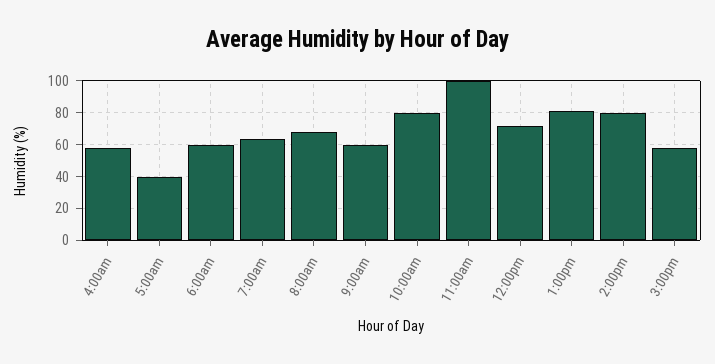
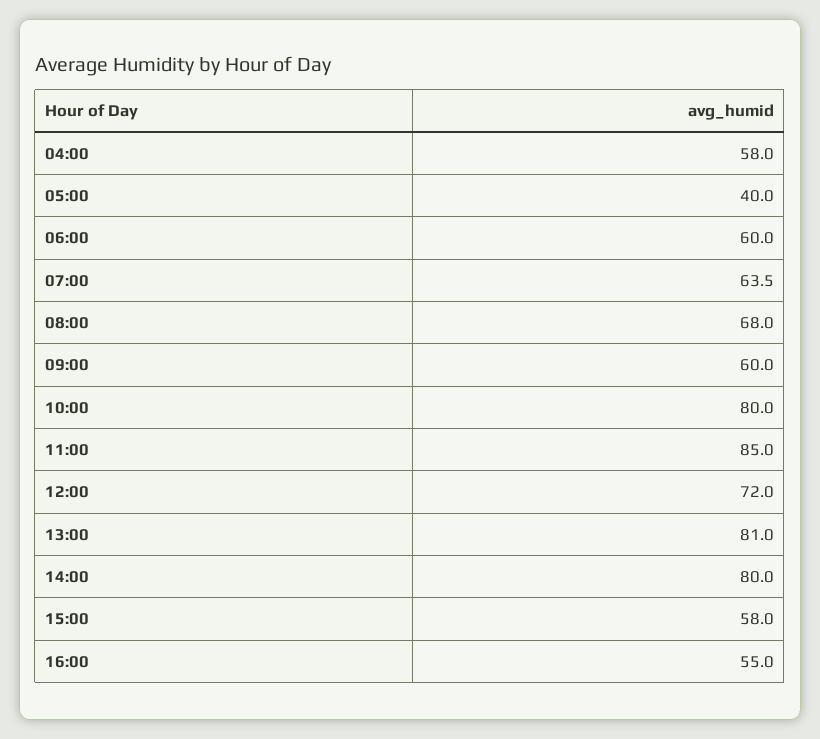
11:00am: 100 -> 85
16:00: none -> 55

